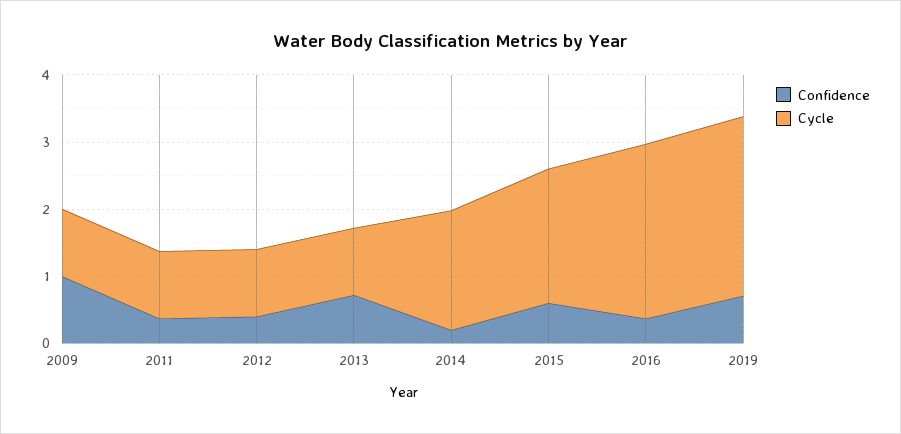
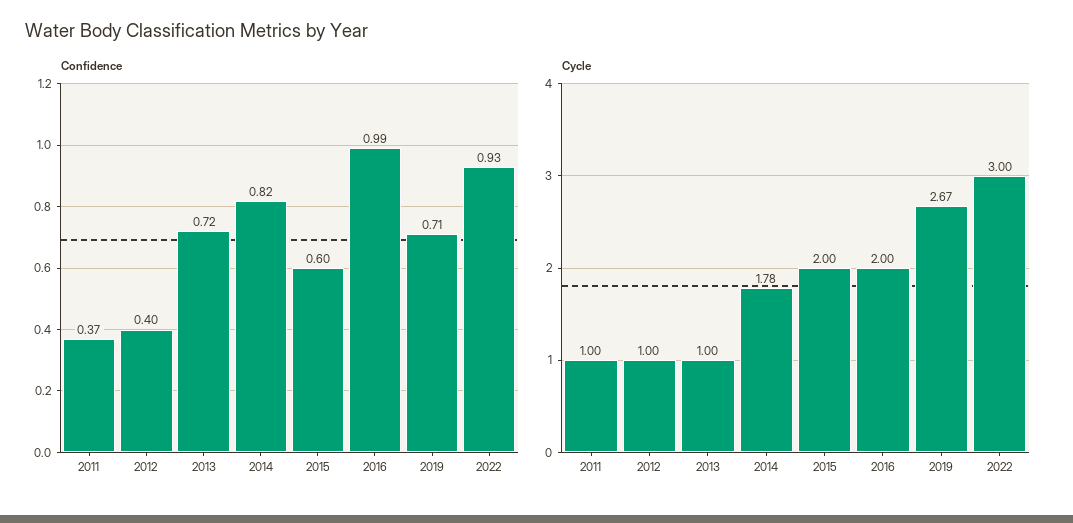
Confidence, 2009: 1 -> none
Cycle, 2009: 1 -> none
Confidence, 2014: 0.2 -> 0.82
Confidence, 2016: 0.4 -> 0.99
Cycle, 2016: 2.6 -> 2
Confidence, 2022: none -> 0.93
Cycle, 2022: none -> 3

